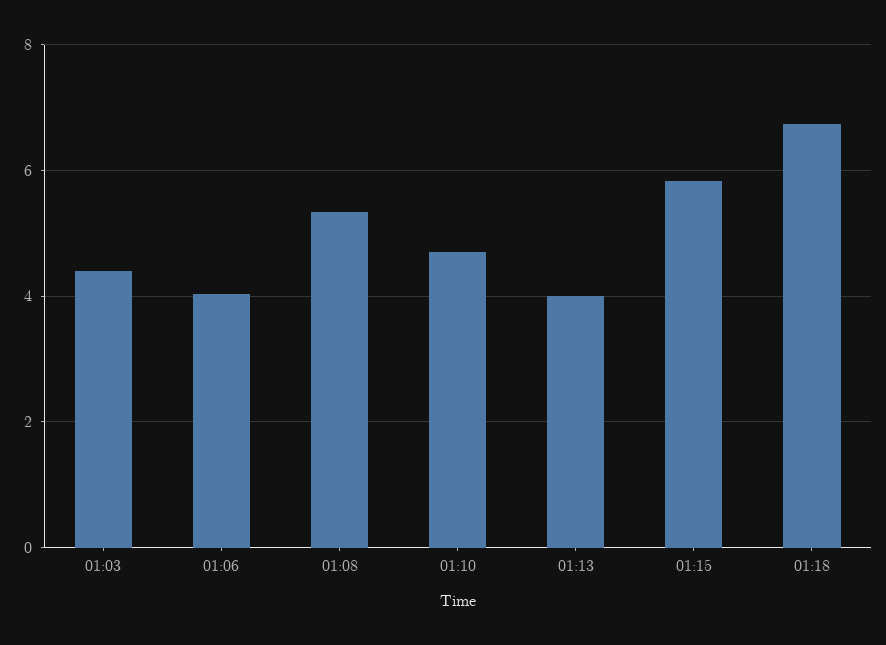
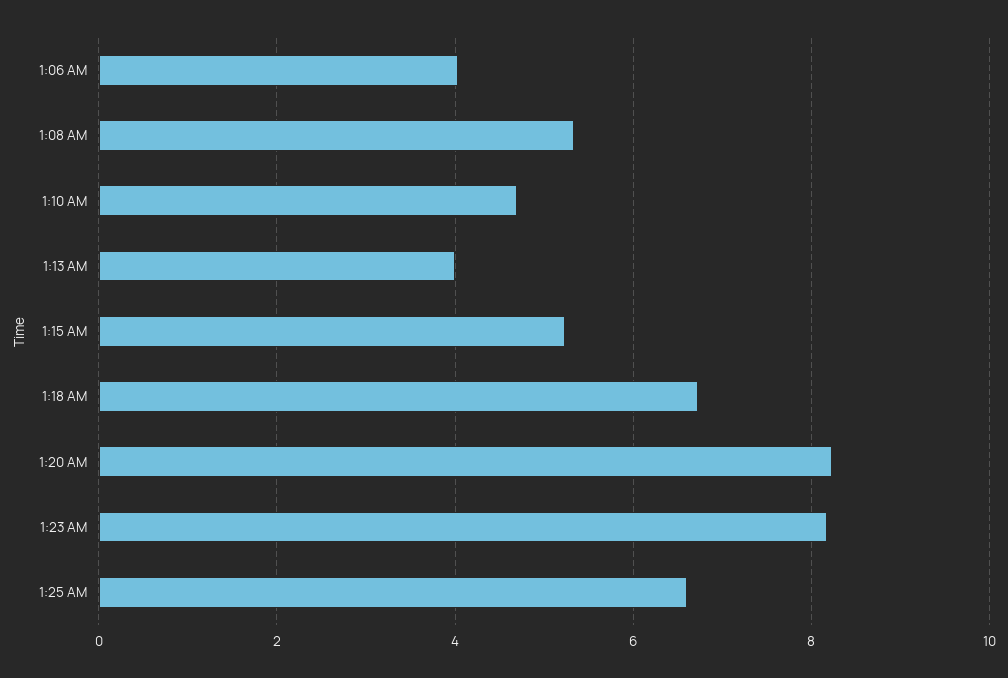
01:03: 4.4 -> none
01:15: 5.8 -> 5.2
1:20 AM: none -> 8.2
1:23 AM: none -> 8.2
1:25 AM: none -> 6.6

